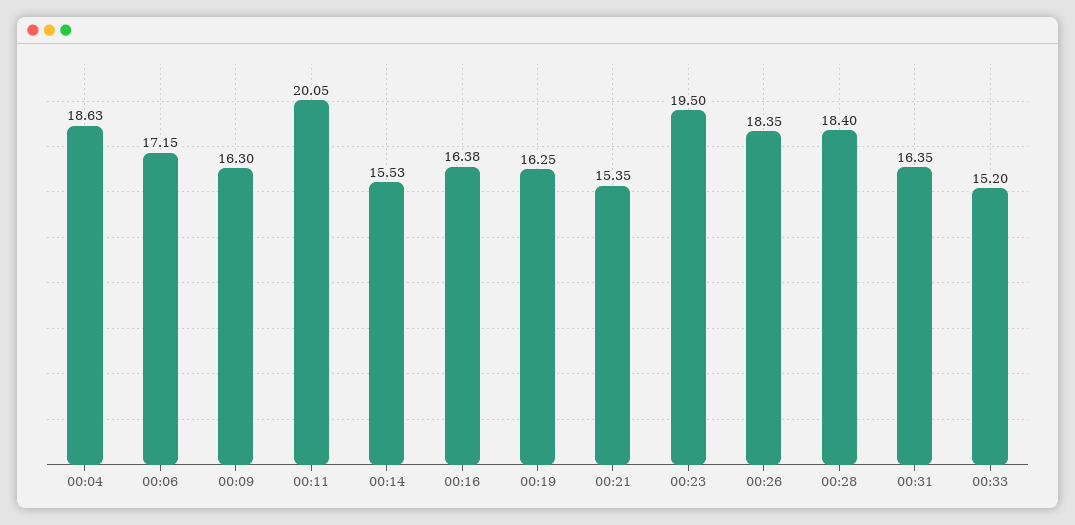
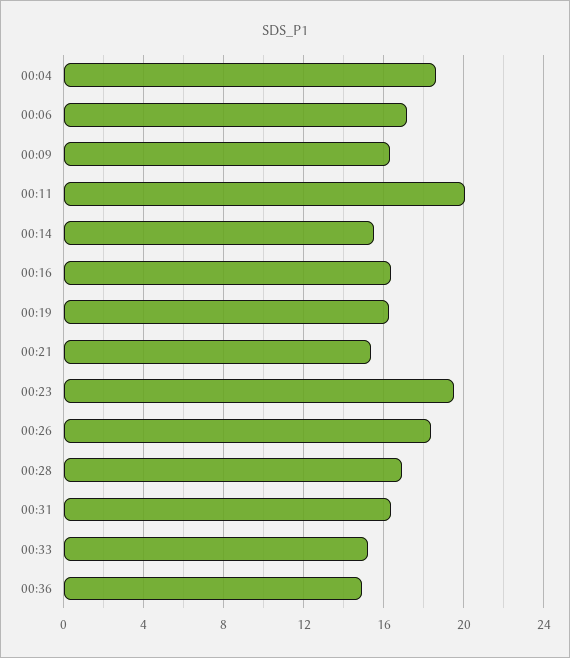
00:28: 18.4 -> 17
00:36: none -> 15

